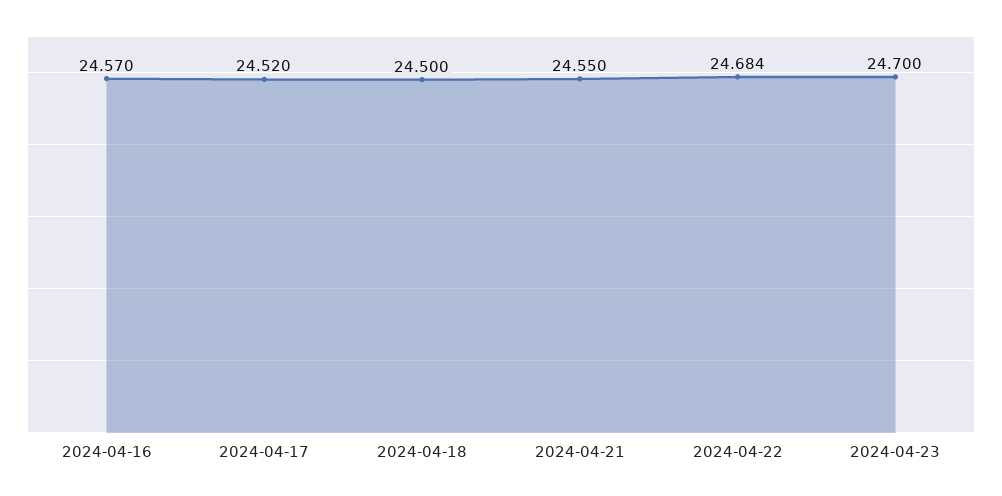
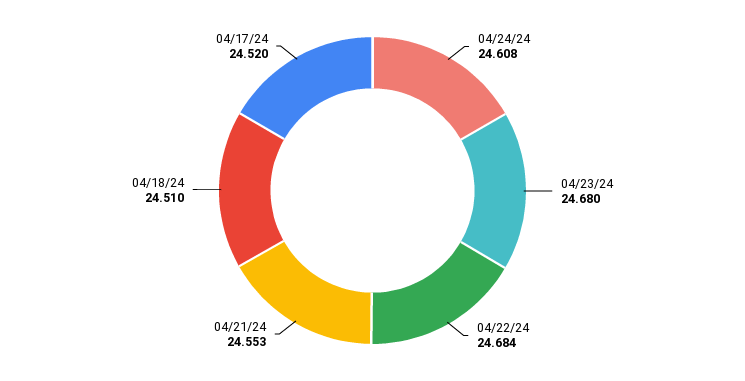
2024-04-16: 24.57 -> none
2024-04-18: 24.5 -> 24.51
2024-04-21: 24.55 -> 24.553
2024-04-23: 24.7 -> 24.68
04/24/24: none -> 24.608

